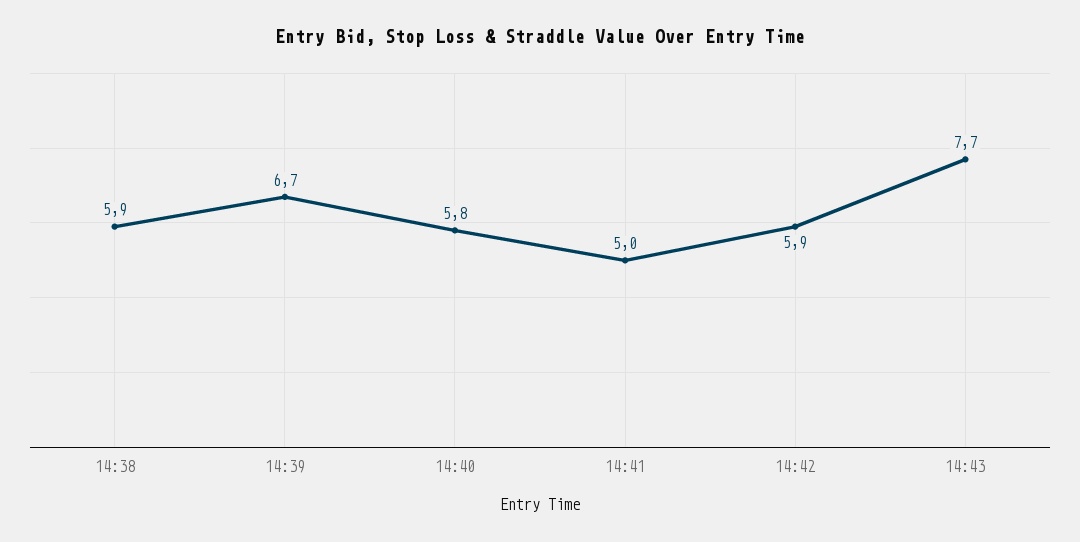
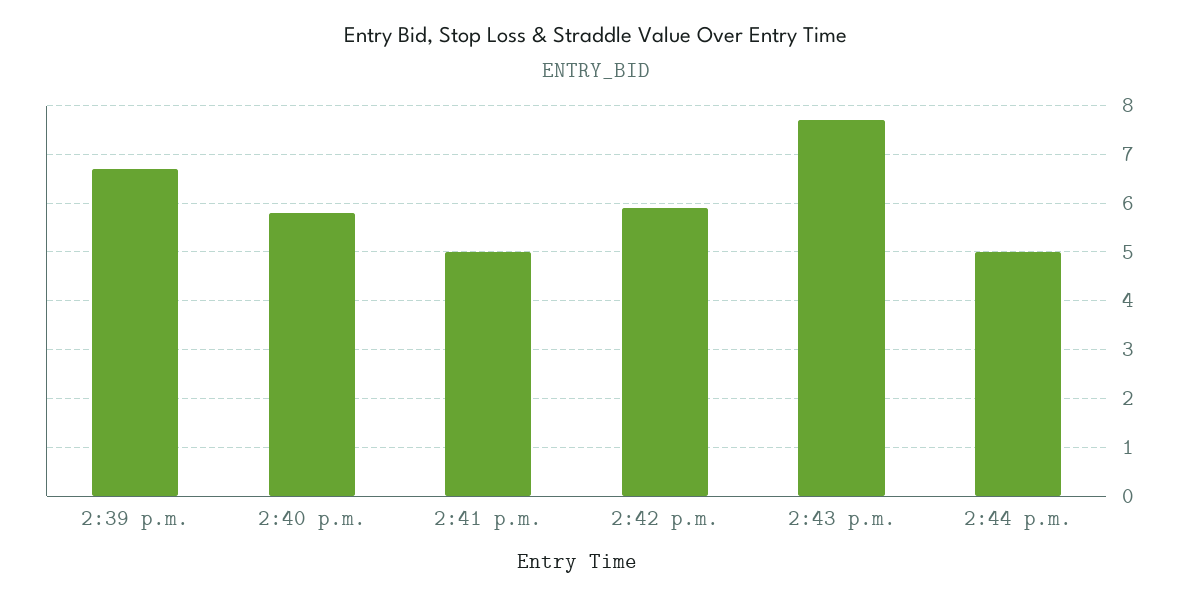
14:38: 5.9 -> none
2:44 p.m.: none -> 5

